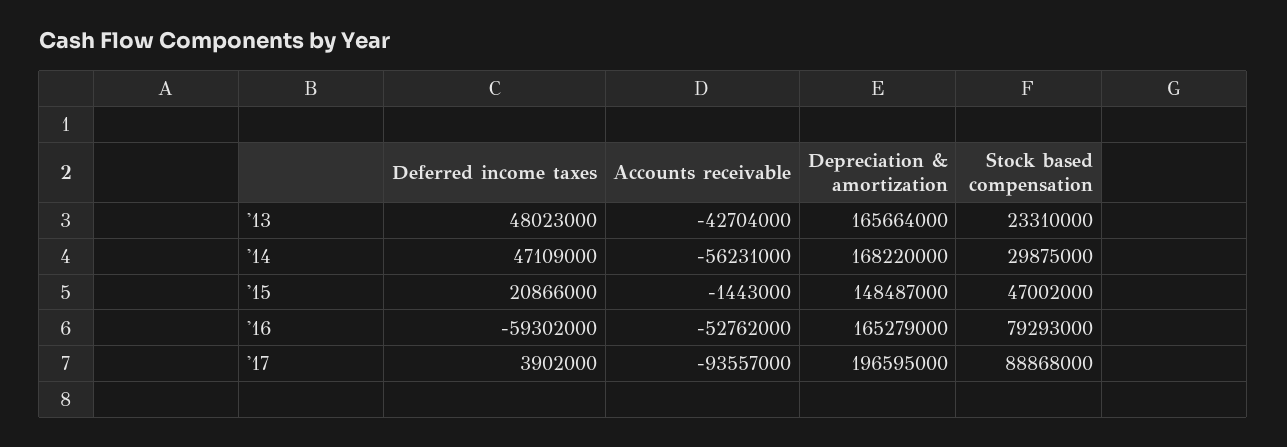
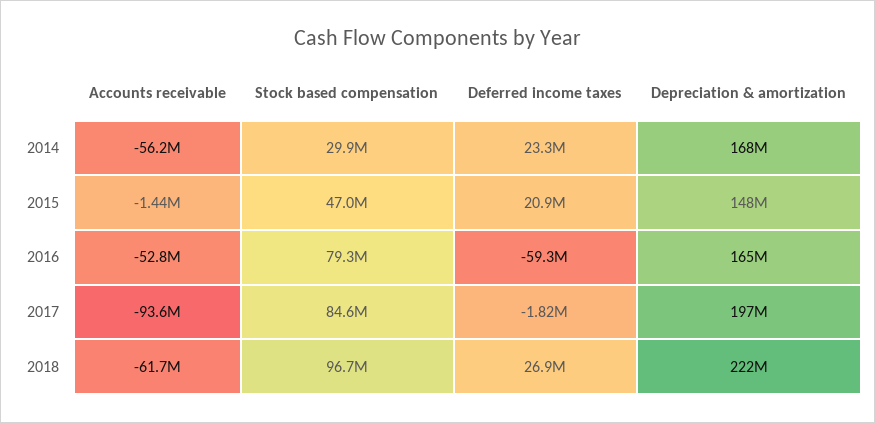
Deferred income taxes, '13: 48023000 -> none
Accounts receivable, '13: -42704000 -> none
Depreciation & amortization, '13: 165664000 -> none
Stock based compensation, '13: 23310000 -> none
Deferred income taxes, '14: 47109000 -> 23300000
Deferred income taxes, '17: 3902000 -> -1820000
Stock based compensation, '17: 88868000 -> 84600000
Accounts receivable, 2018: none -> -61700000
Stock based compensation, 2018: none -> 96700000
Deferred income taxes, 2018: none -> 26900000
Depreciation & amortization, 2018: none -> 222000000

